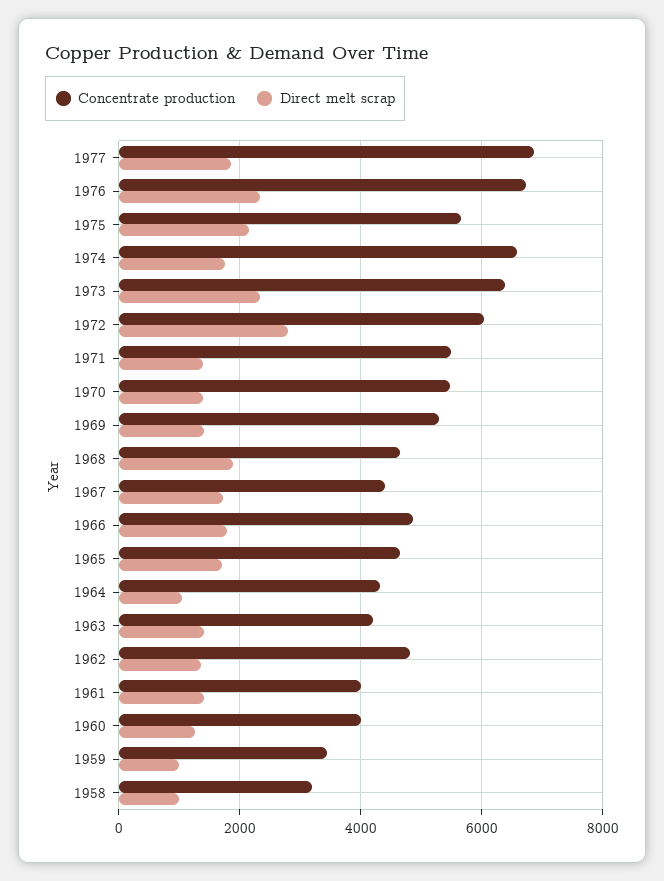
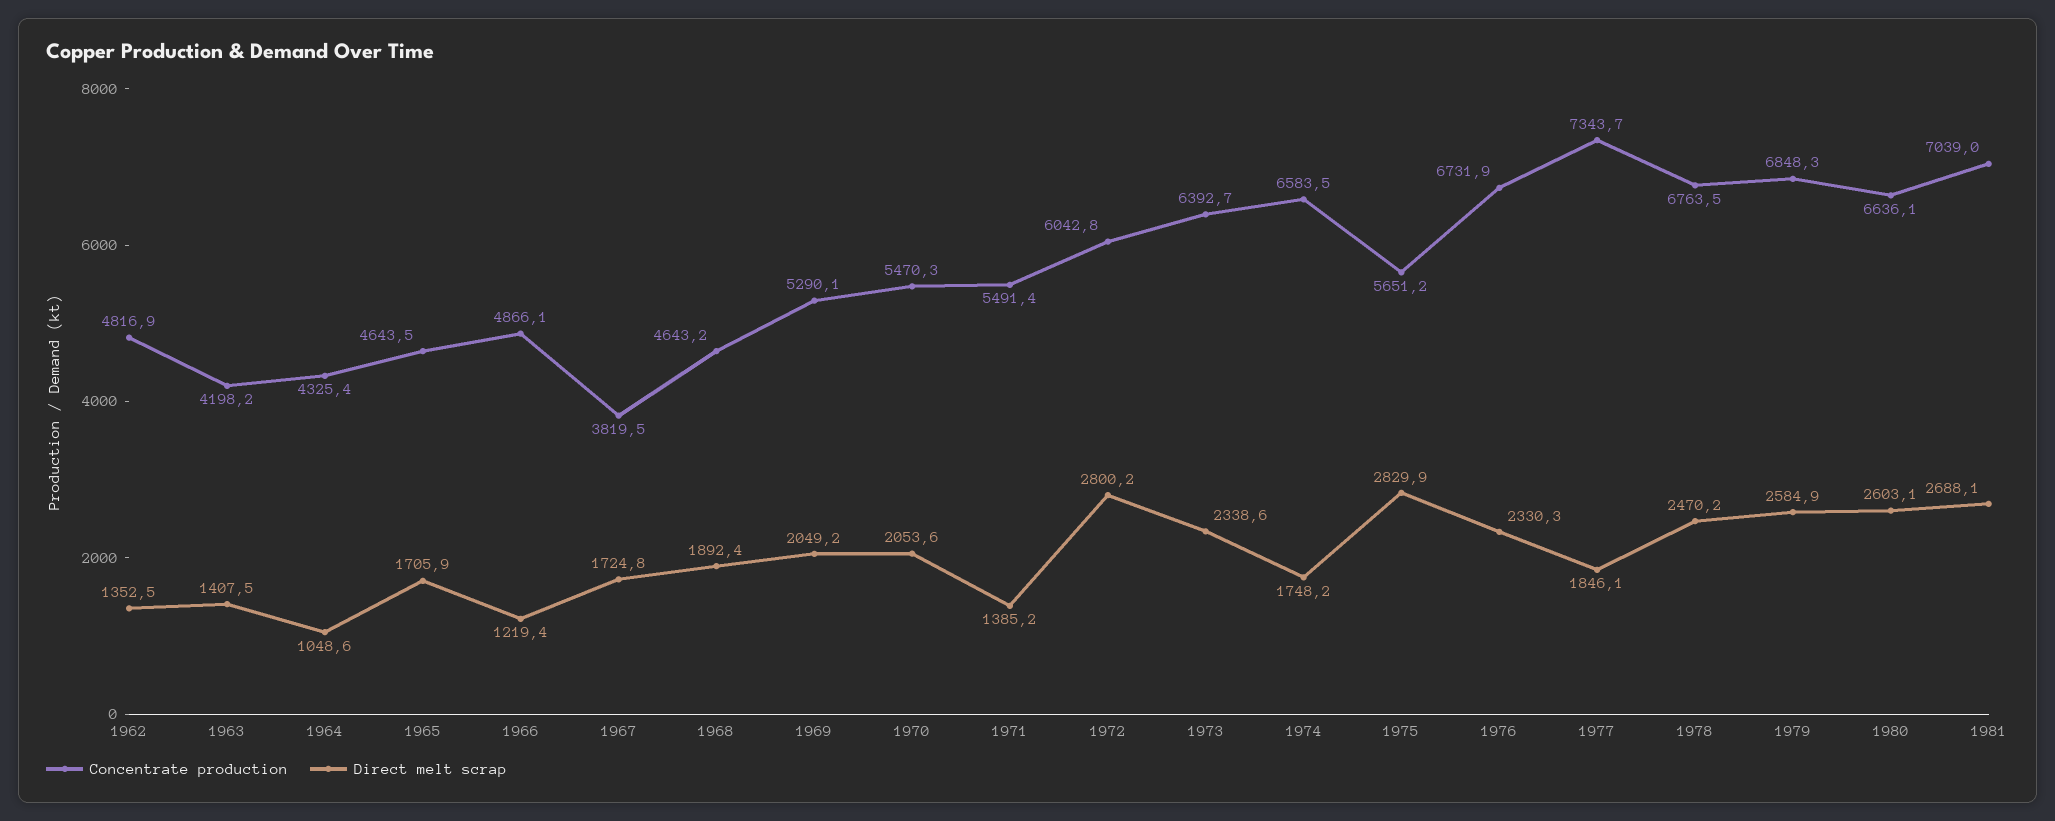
Concentrate production, 1977: 6800 -> 7343.7
Direct melt scrap, 1975: 2200 -> 2829.9
Direct melt scrap, 1970: 1400 -> 2053.6
Direct melt scrap, 1969: 1400 -> 2049.2
Concentrate production, 1967: 4400 -> 3819.5
Direct melt scrap, 1966: 1800 -> 1219.4
Concentrate production, 1961: 4000 -> none
Direct melt scrap, 1961: 1400 -> none
Concentrate production, 1960: 4000 -> none
Direct melt scrap, 1960: 1200 -> none
Concentrate production, 1959: 3400 -> none
Direct melt scrap, 1959: 1000 -> none
Concentrate production, 1958: 3200 -> none
Direct melt scrap, 1958: 1000 -> none
Concentrate production, 1978: none -> 6763.5
Direct melt scrap, 1978: none -> 2470.2
Concentrate production, 1979: none -> 6848.3
Direct melt scrap, 1979: none -> 2584.9
Concentrate production, 1980: none -> 6636.1
Direct melt scrap, 1980: none -> 2603.1
Concentrate production, 1981: none -> 7039
Direct melt scrap, 1981: none -> 2688.1

